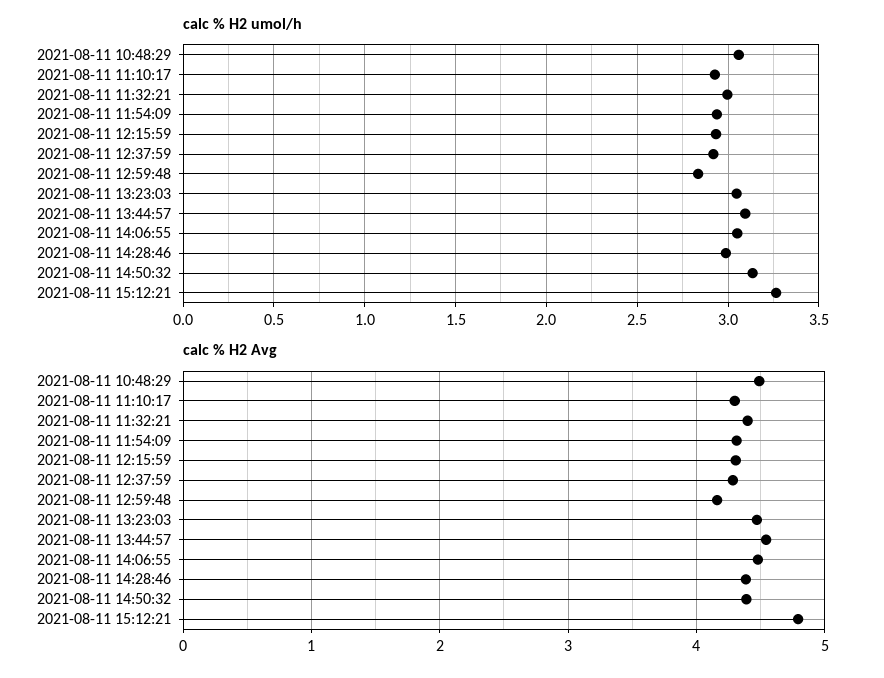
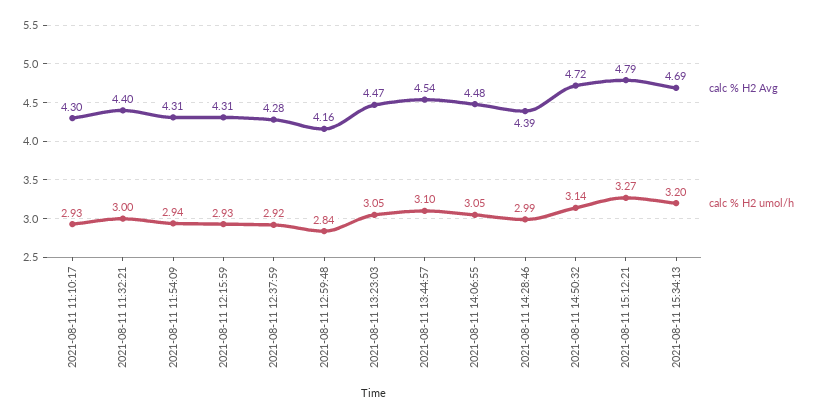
calc % H2 umol/h, 2021-08-11 10:48:29: 3.05 -> none
calc % H2 Avg, 2021-08-11 10:48:29: 4.5 -> none
calc % H2 Avg, 2021-08-11 14:50:32: 4.4 -> 4.72
calc % H2 Avg, 2021-08-11 15:34:13: none -> 4.69
calc % H2 umol/h, 2021-08-11 15:34:13: none -> 3.2

